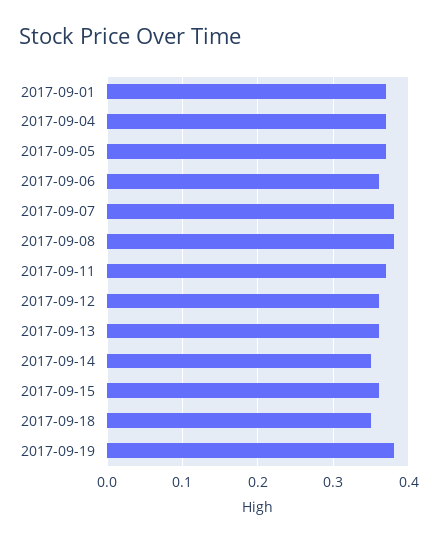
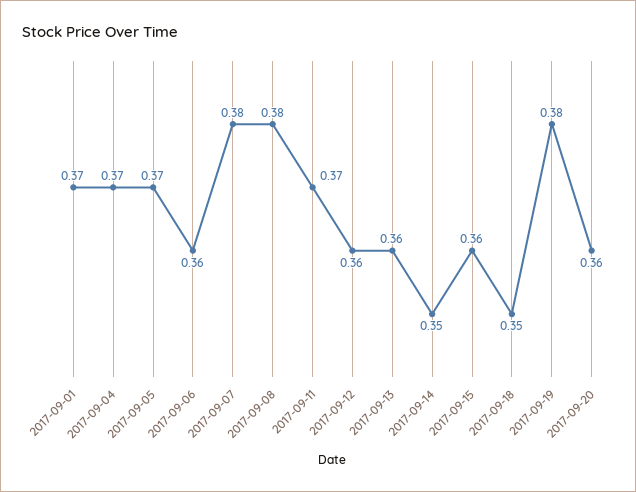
2017-09-20: none -> 0.36

